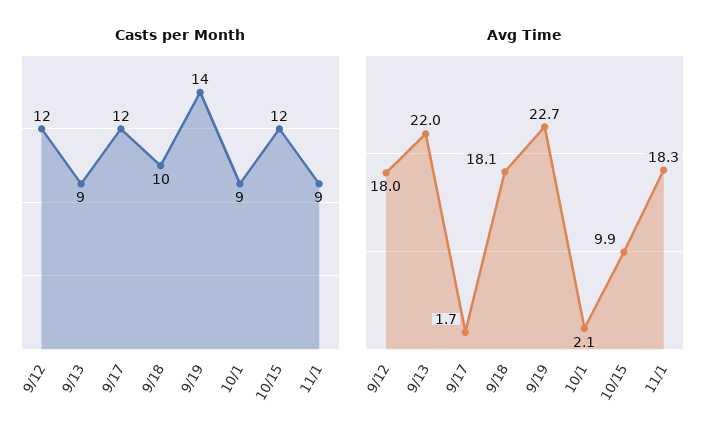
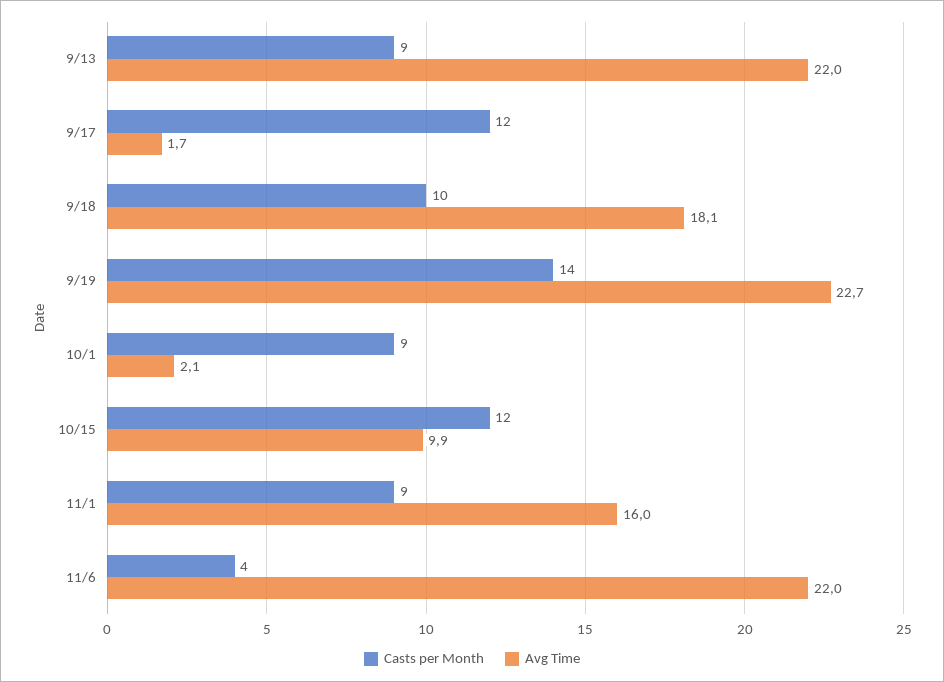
Casts per Month, 9/12: 12 -> none
Avg Time, 9/12: 18 -> none
Avg Time, 11/1: 18.3 -> 16
Casts per Month, 11/6: none -> 4
Avg Time, 11/6: none -> 22

